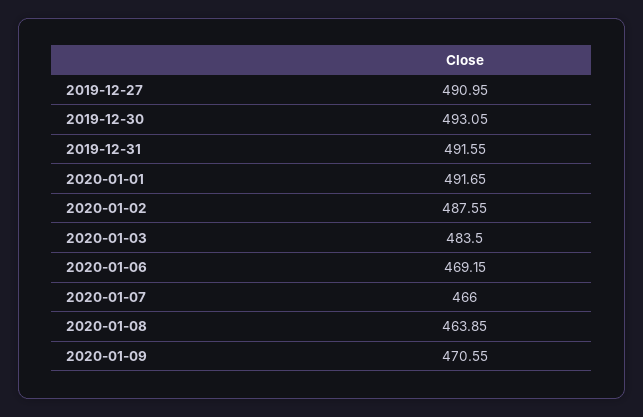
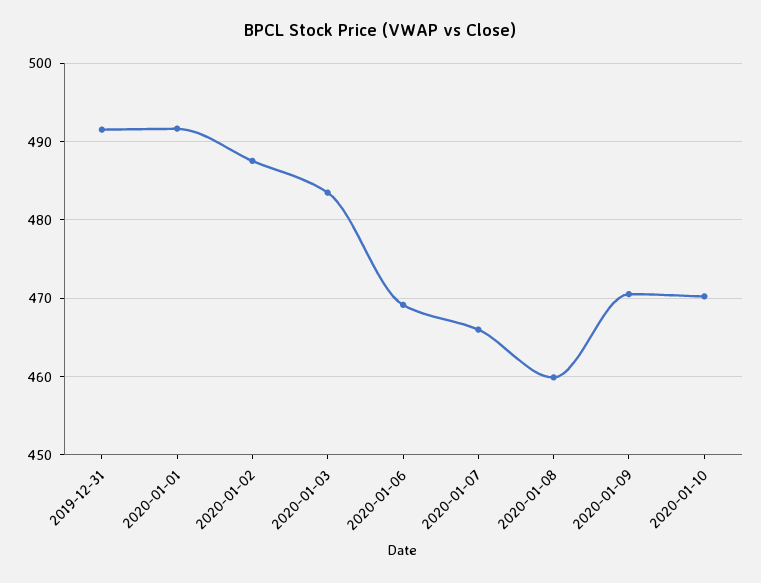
2019-12-27: 490.95 -> none
2019-12-30: 493.05 -> none
2020-01-08: 463.85 -> 460
2020-01-10: none -> 470

